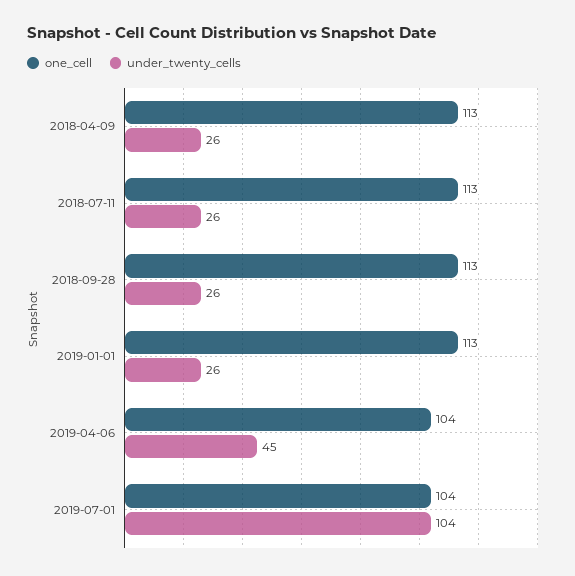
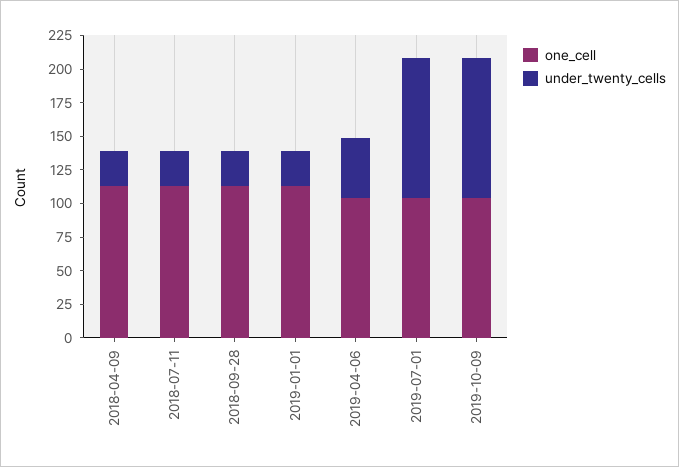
one_cell, 2019-10-09: none -> 100
under_twenty_cells, 2019-10-09: none -> 100

